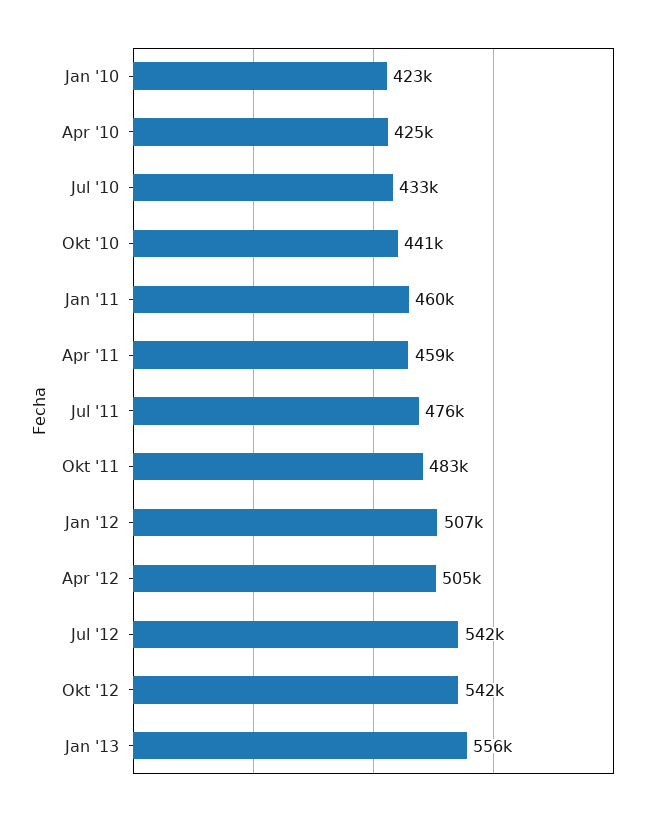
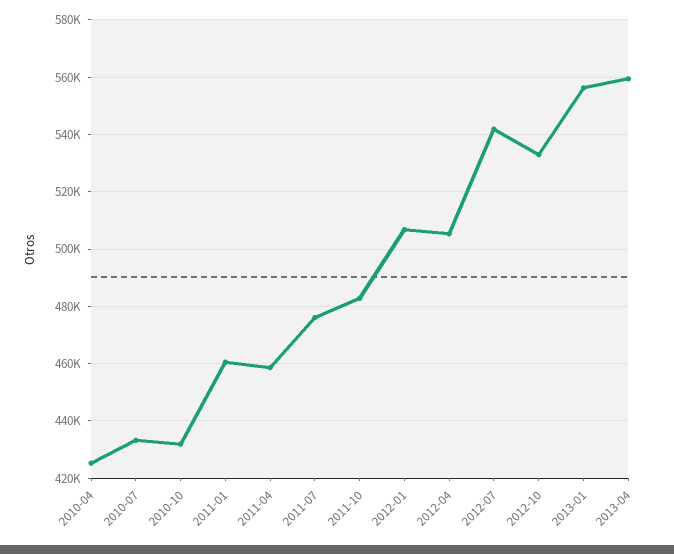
Jan '10: 423000 -> none
Okt '10: 441000 -> 432500
Okt '12: 542000 -> 532500
2013-04: none -> 560000

